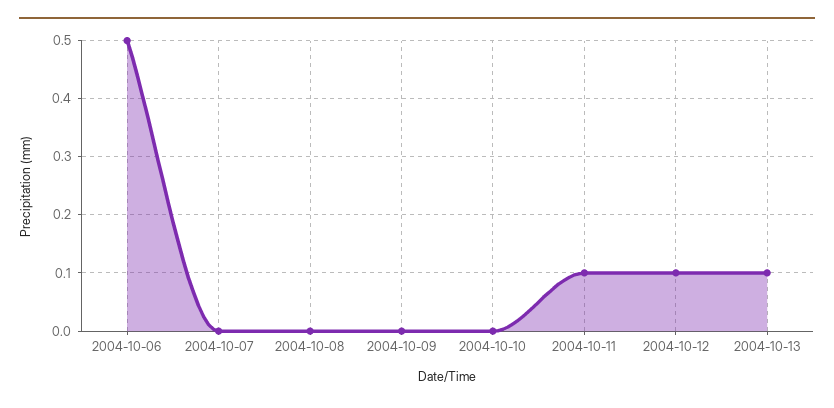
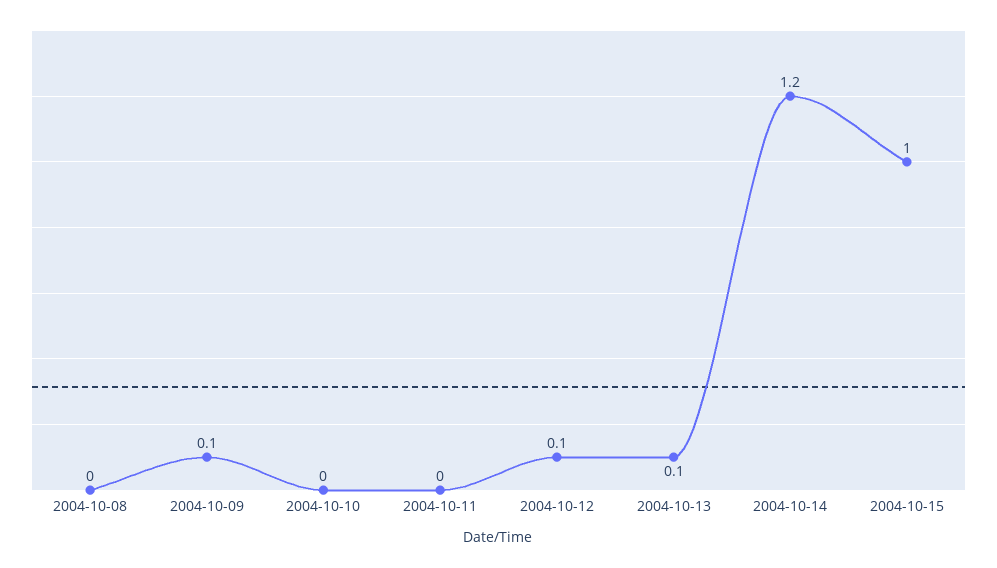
2004-10-06: 0.5 -> none
2004-10-07: 0 -> none
2004-10-09: 0 -> 0.1
2004-10-11: 0.1 -> 0
2004-10-14: none -> 1.2
2004-10-15: none -> 1

